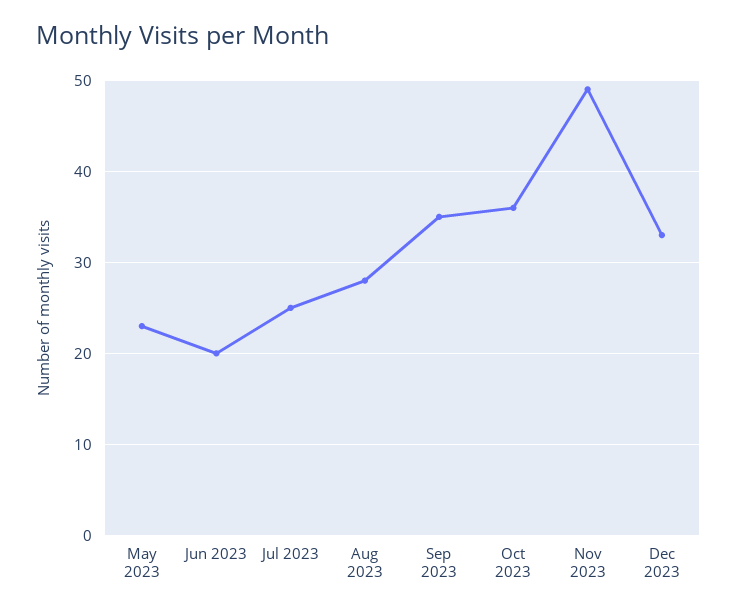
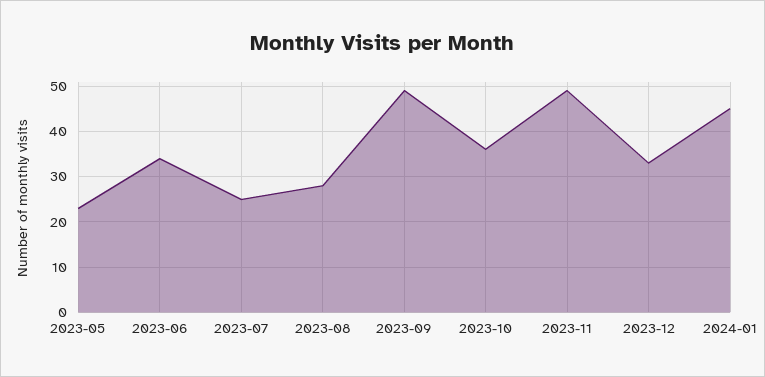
Jun 2023: 20 -> 35
Sep 2023: 35 -> 50
2024-01: none -> 45

